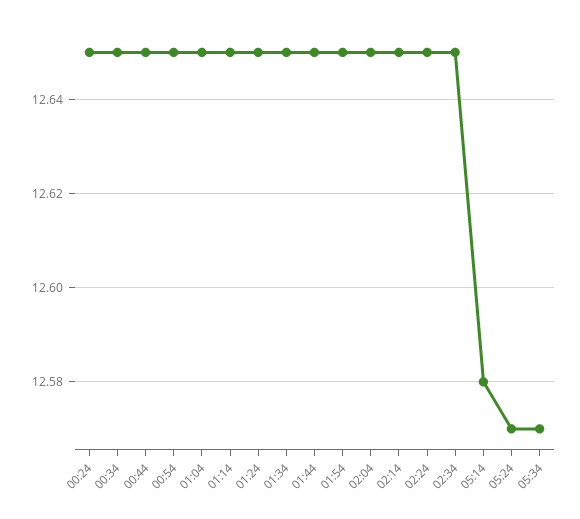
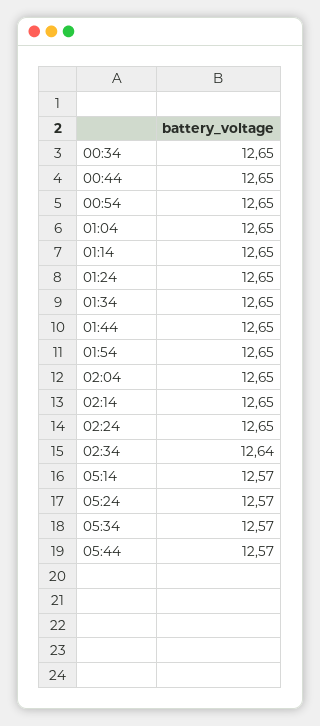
00:24: 12.65 -> none
02:34: 12.65 -> 12.64
05:14: 12.58 -> 12.57
05:44: none -> 12.57

